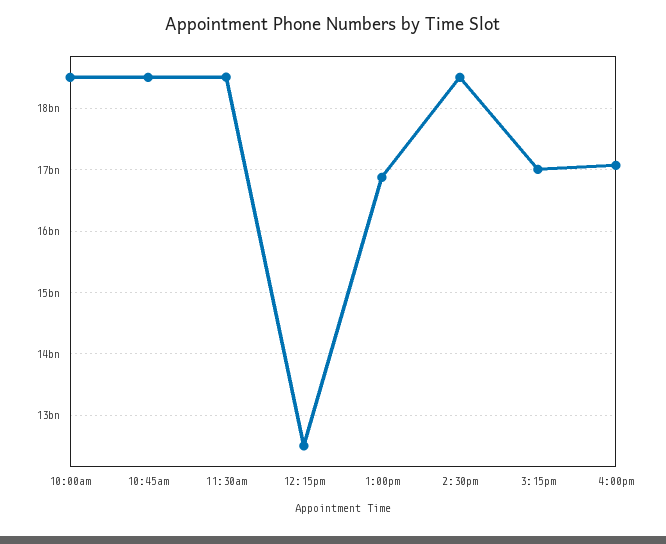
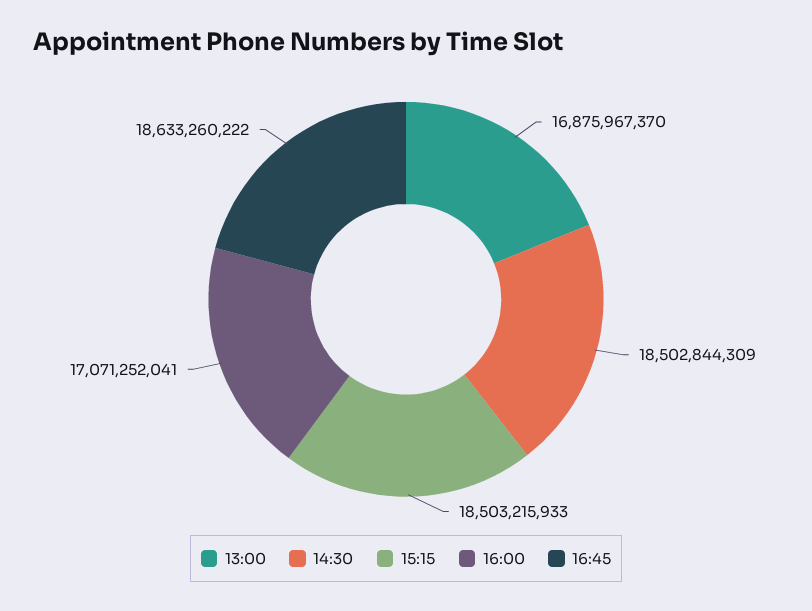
10:00am: 18500000000 -> none
10:45am: 18500000000 -> none
11:30am: 18500000000 -> none
12:15pm: 12500000000 -> none
3:15pm: 17000000000 -> 18503215933
16:45: none -> 18633260222

